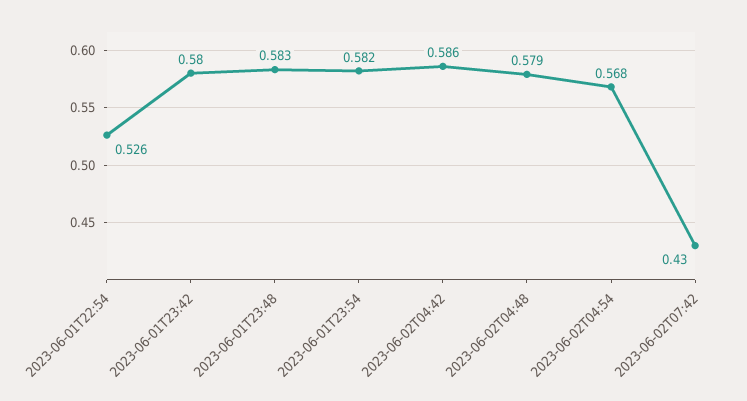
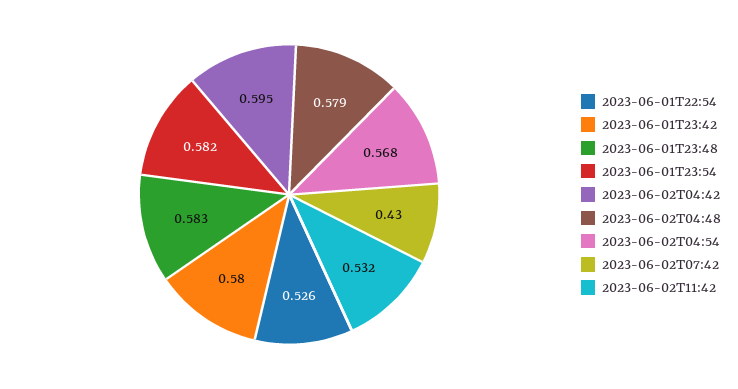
2023-06-02T04:42: 0.586 -> 0.595
2023-06-02T11:42: none -> 0.532

